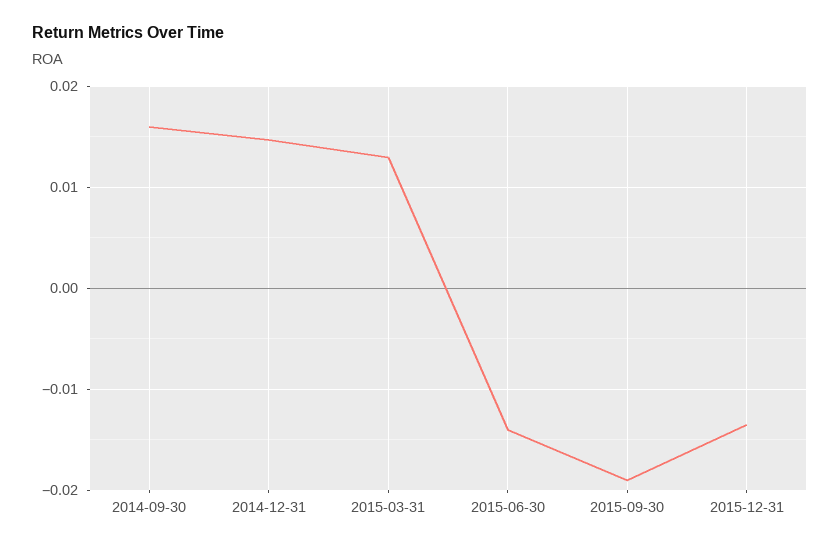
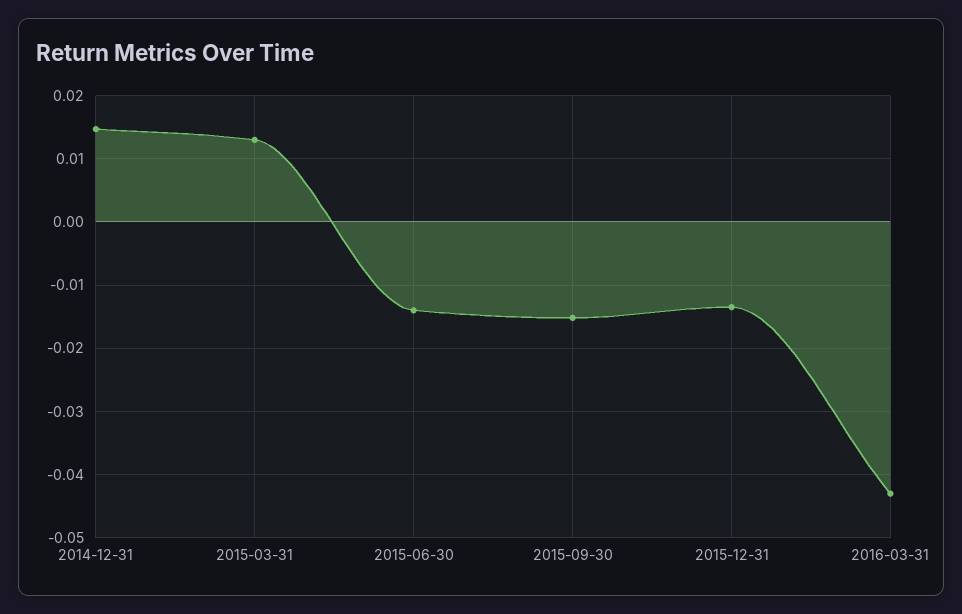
2014-09-30: 0.016 -> none
2015-09-30: -0.019 -> -0.015
2016-03-31: none -> -0.043

